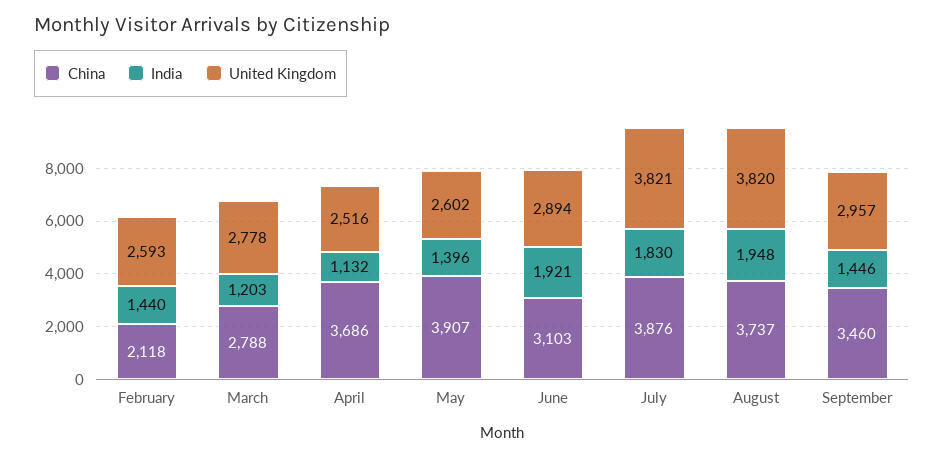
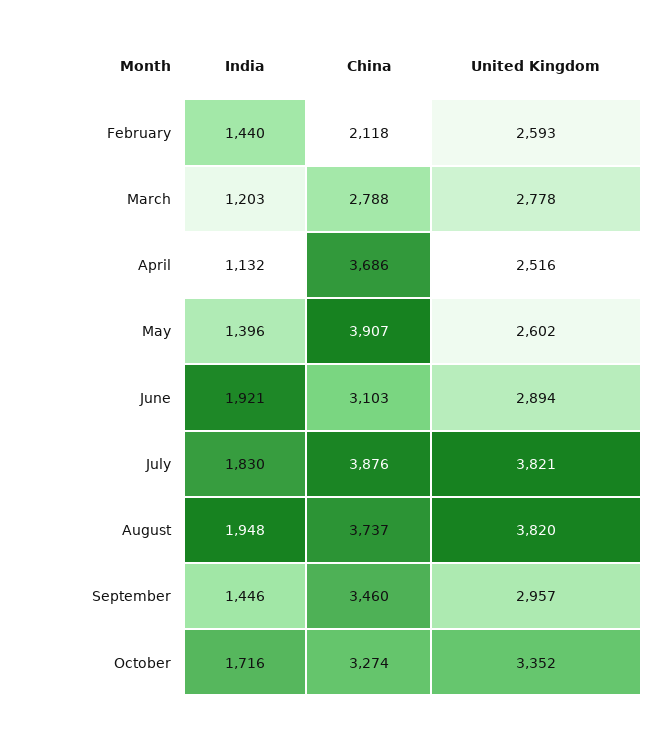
India, October: none -> 1716
China, October: none -> 3274
United Kingdom, October: none -> 3352

